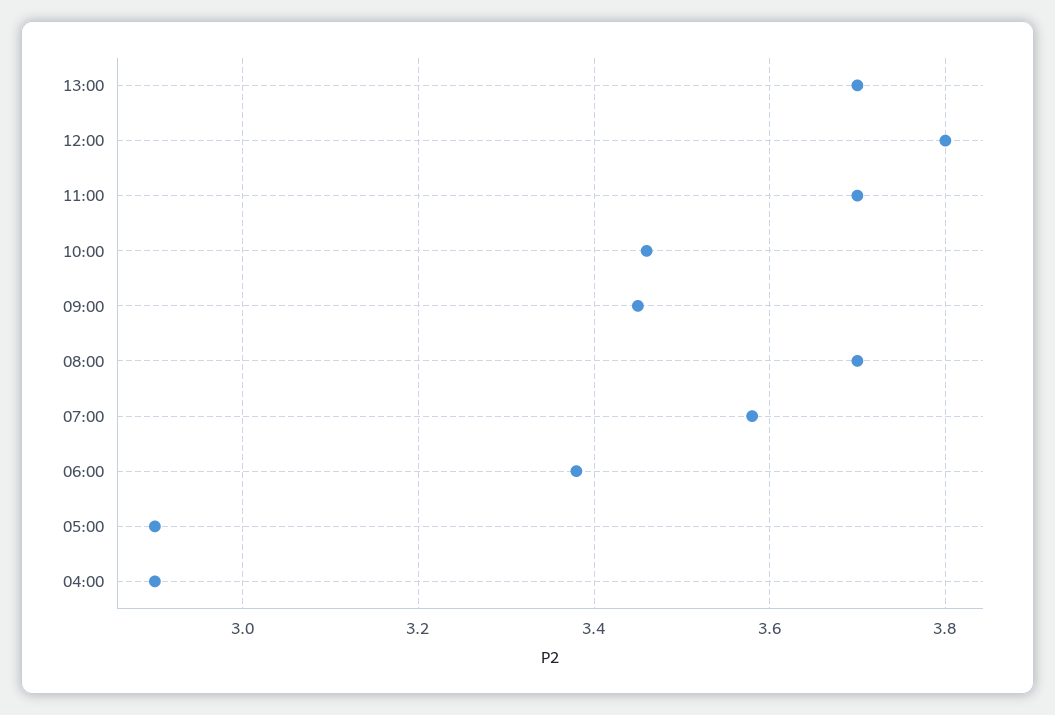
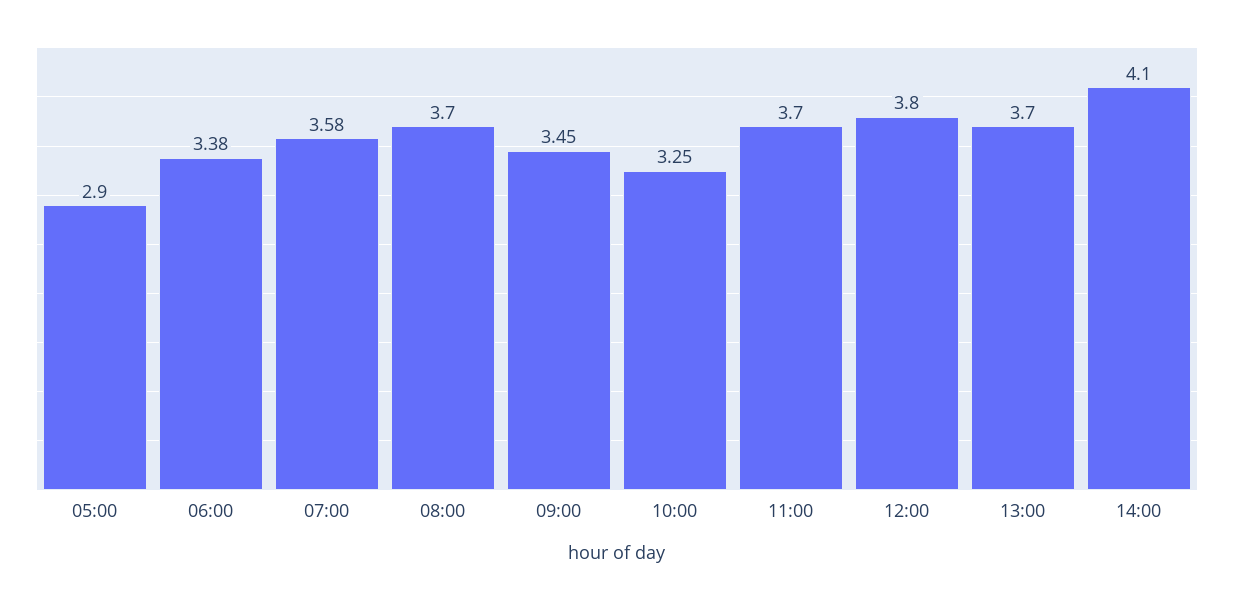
10:00: 3.45 -> 3.25
04:00: 2.9 -> none
14:00: none -> 4.1

